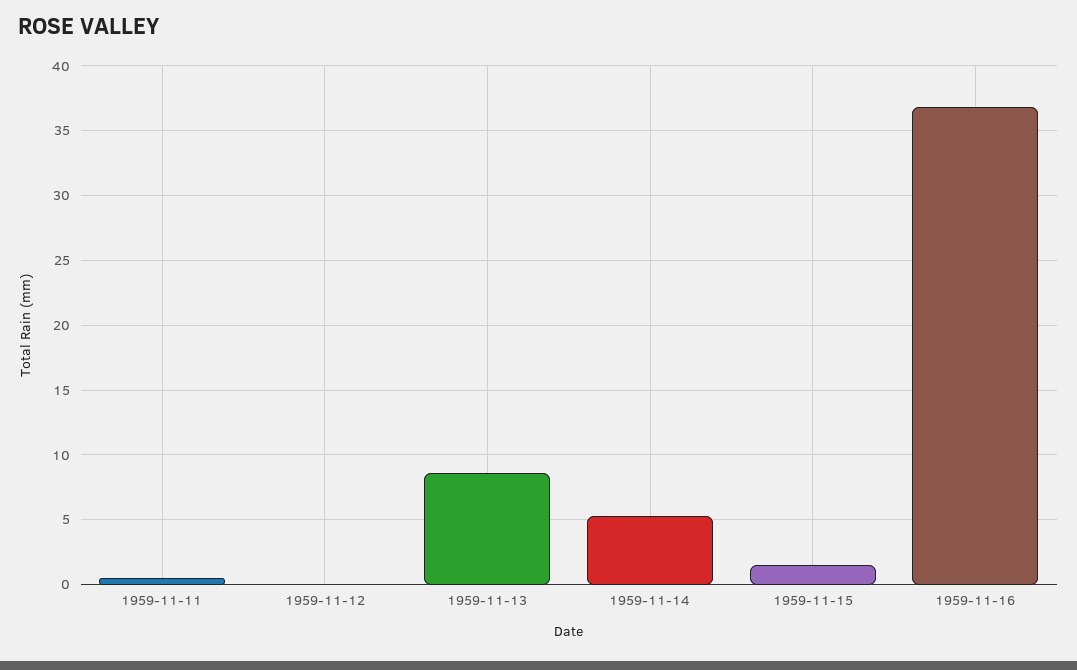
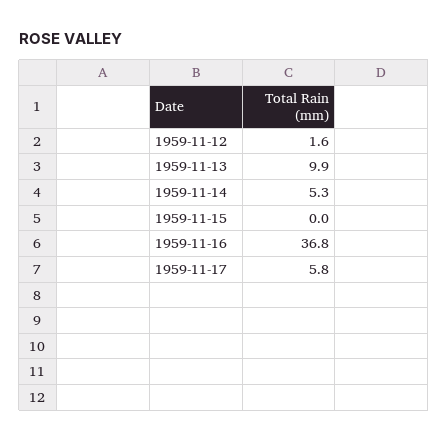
1959-11-11: 0.5 -> none
1959-11-12: 0 -> 1.6
1959-11-13: 8.5 -> 9.9
1959-11-15: 1.5 -> 0
1959-11-17: none -> 5.8

